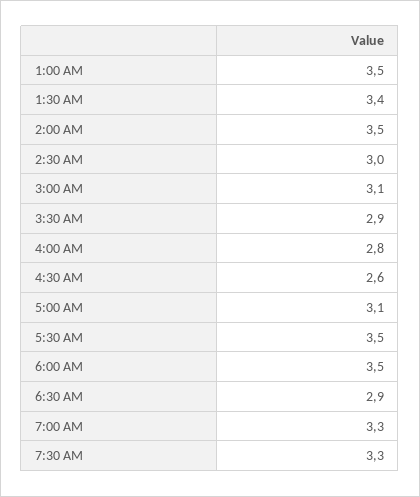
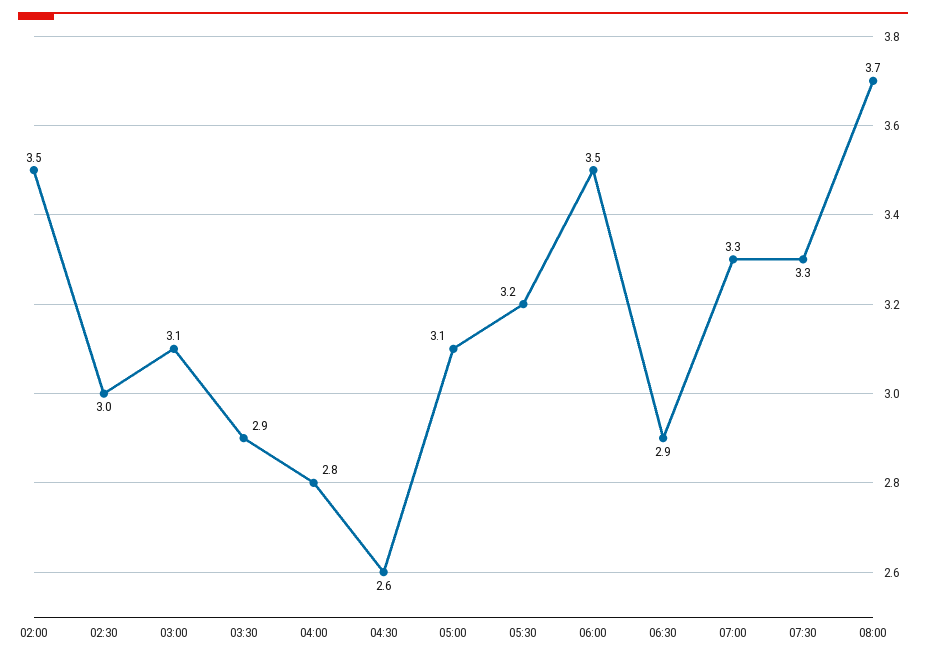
1:00 AM: 3.5 -> none
1:30 AM: 3.4 -> none
5:30 AM: 3.5 -> 3.2
08:00: none -> 3.7

